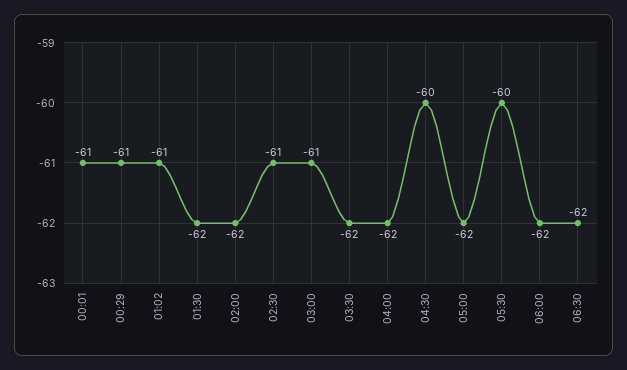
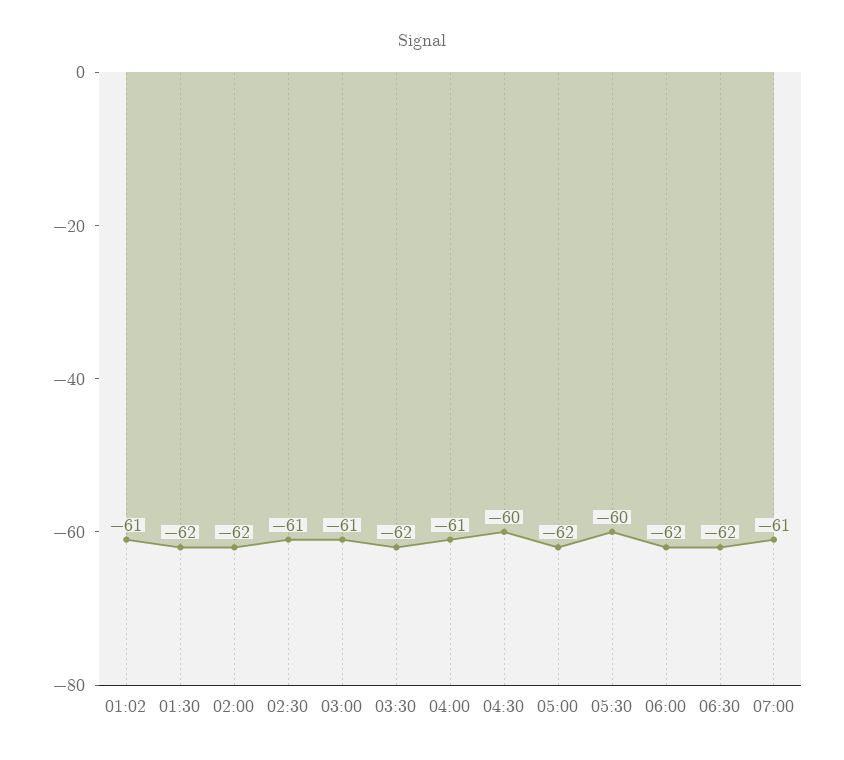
00:01: -61 -> none
00:29: -61 -> none
04:00: -62 -> -61
07:00: none -> -61

